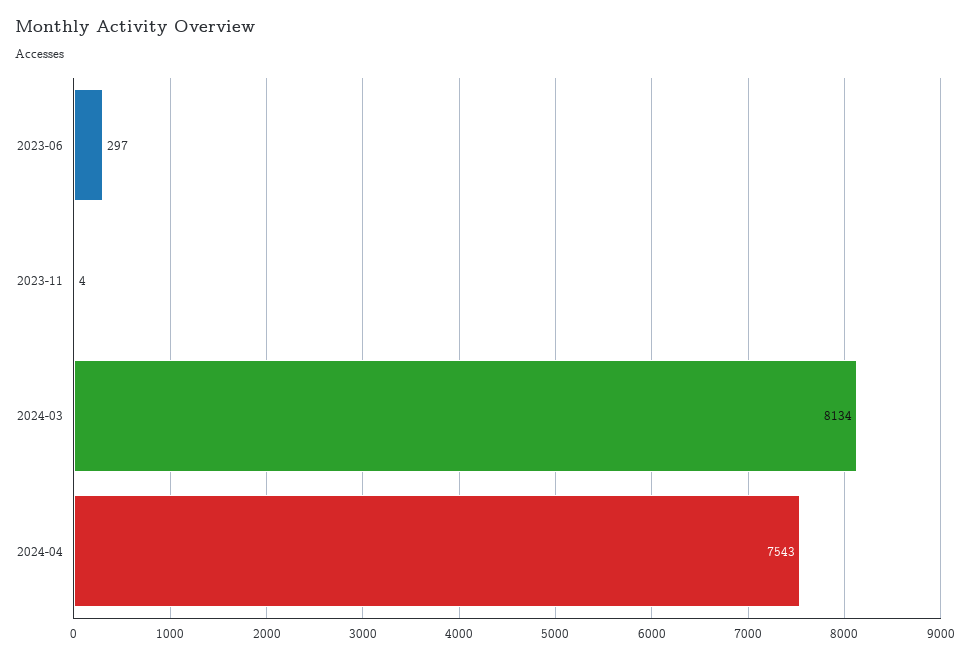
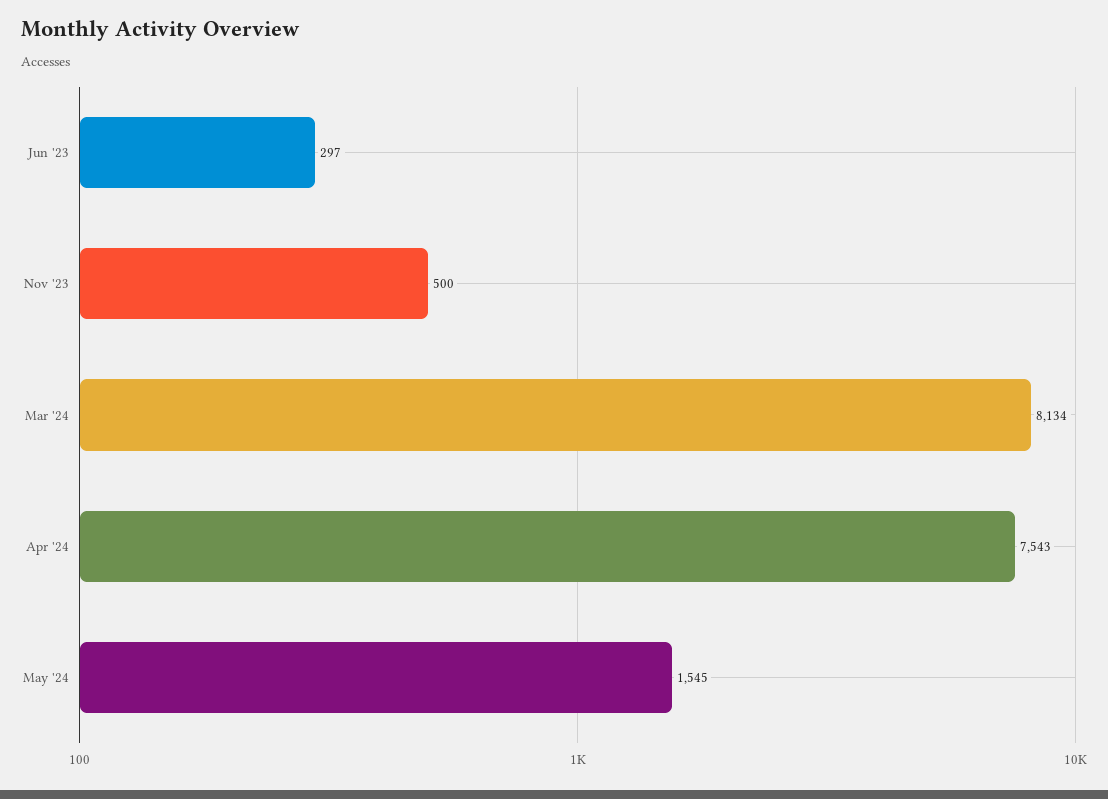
2023-11: 4 -> 500
May '24: none -> 1545

